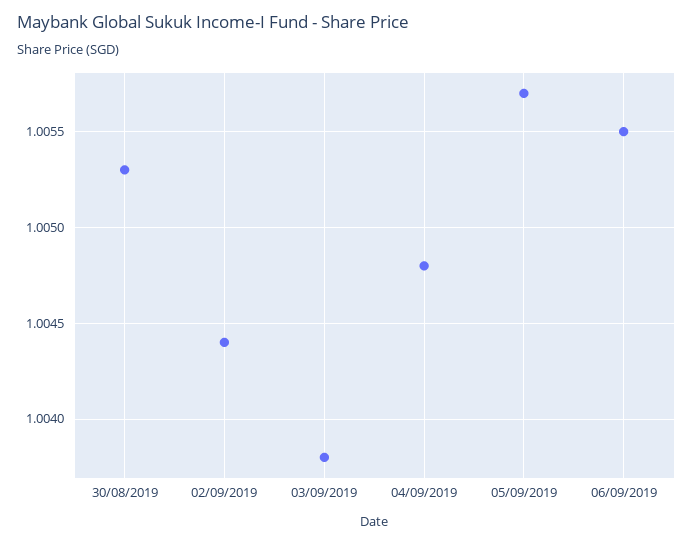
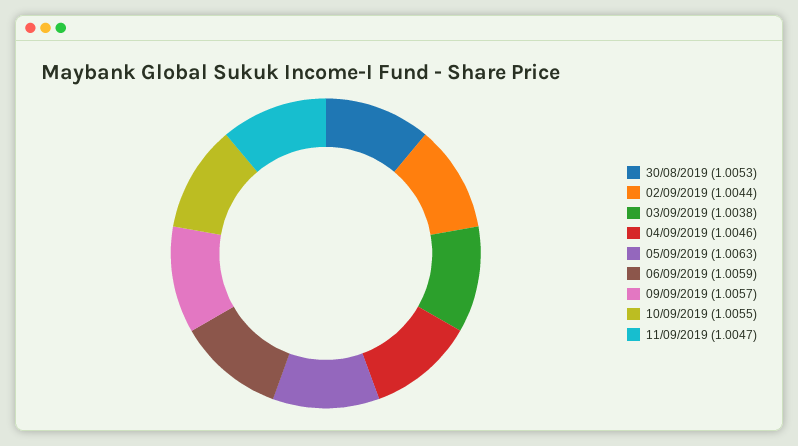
04/09/2019: 1.0048 -> 1.0046
05/09/2019: 1.0057 -> 1.0063
06/09/2019: 1.0055 -> 1.0059
09/09/2019: none -> 1.0057
10/09/2019: none -> 1.0055
11/09/2019: none -> 1.0047

